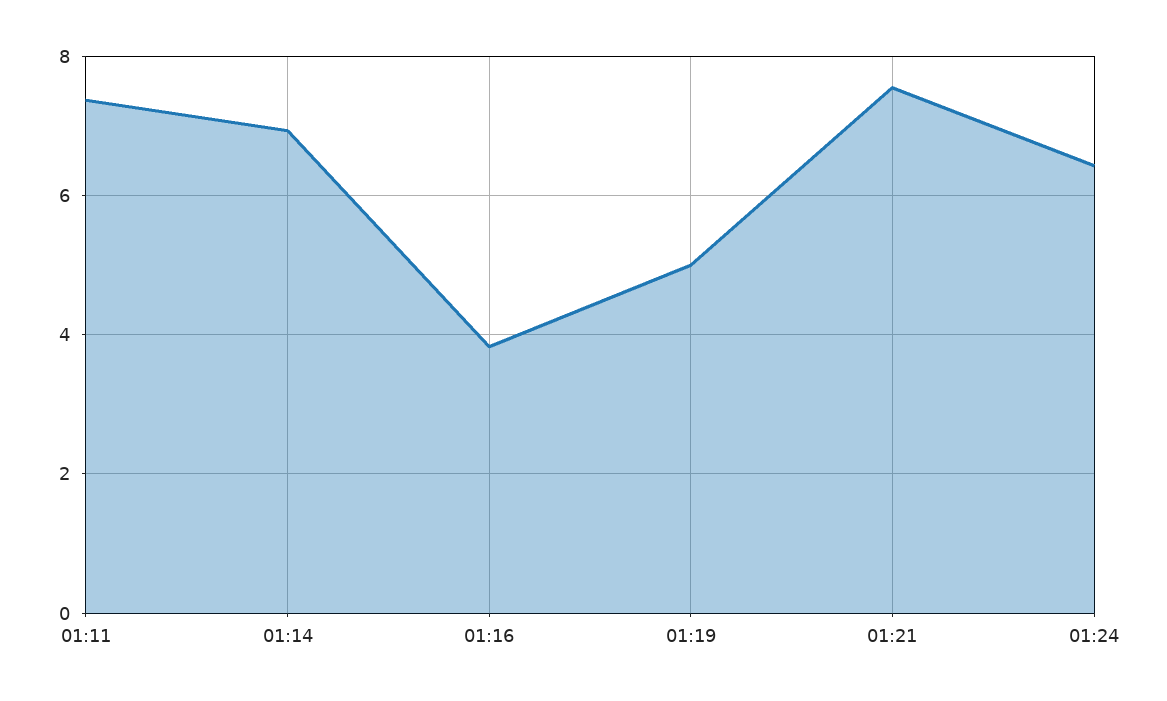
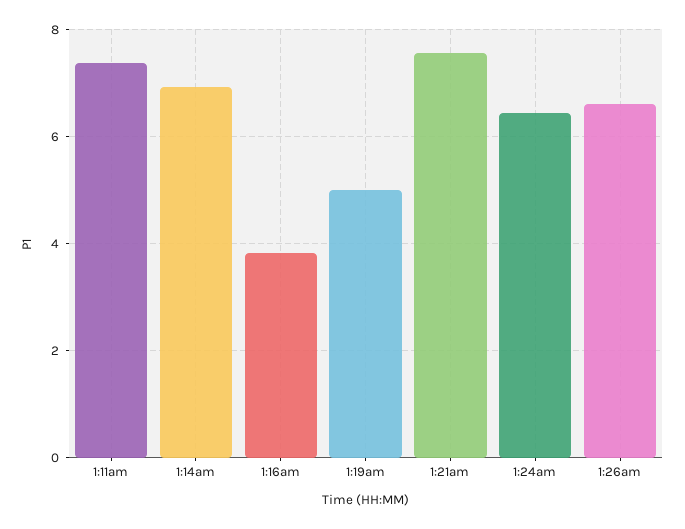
1:26am: none -> 6.6

